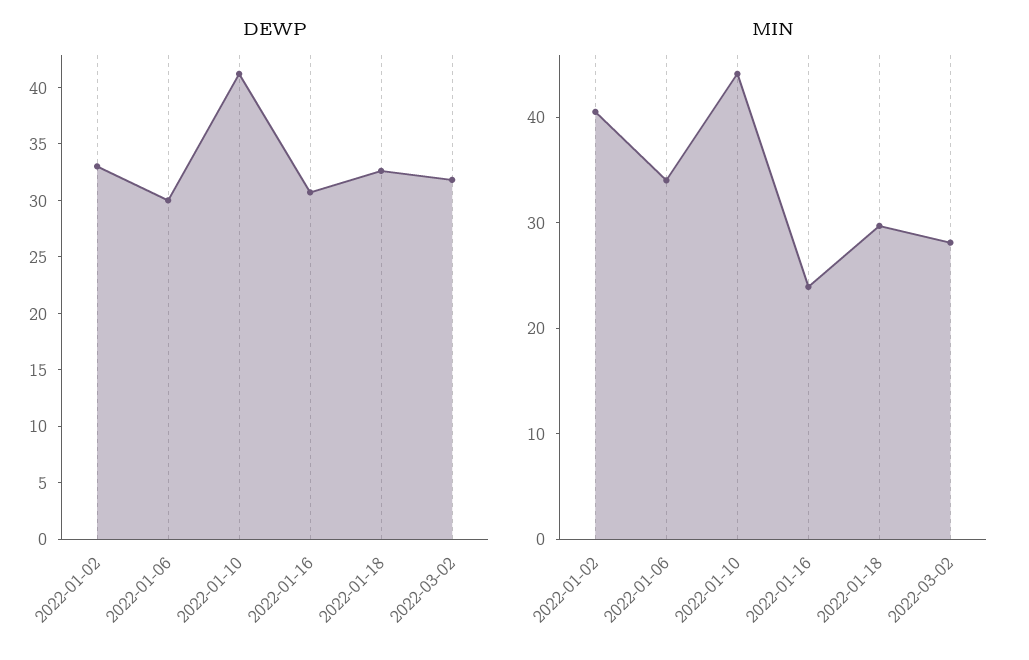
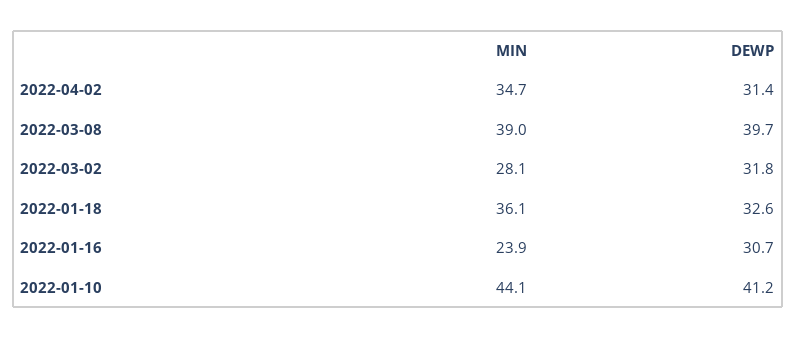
DEWP, 2022-01-02: 33 -> none
DEWP, 2022-01-06: 30 -> none
MIN, 2022-01-02: 40 -> none
MIN, 2022-01-06: 34 -> none
MIN, 2022-01-18: 30 -> 36.1
MIN, 2022-04-02: none -> 34.7
DEWP, 2022-04-02: none -> 31.4
MIN, 2022-03-08: none -> 39
DEWP, 2022-03-08: none -> 39.7

